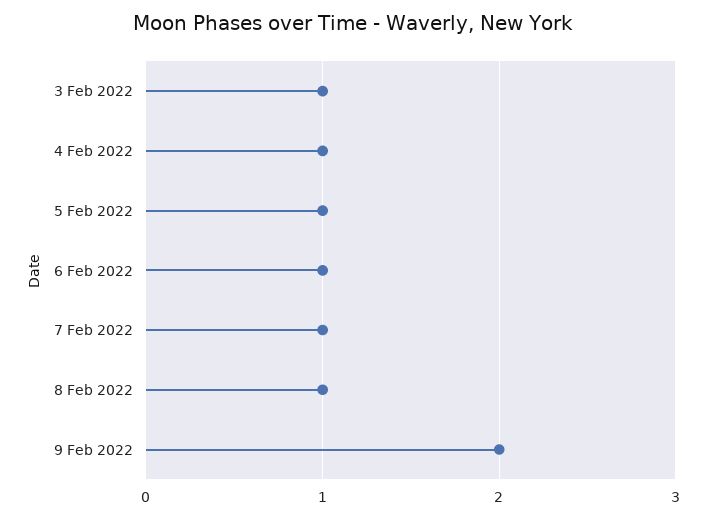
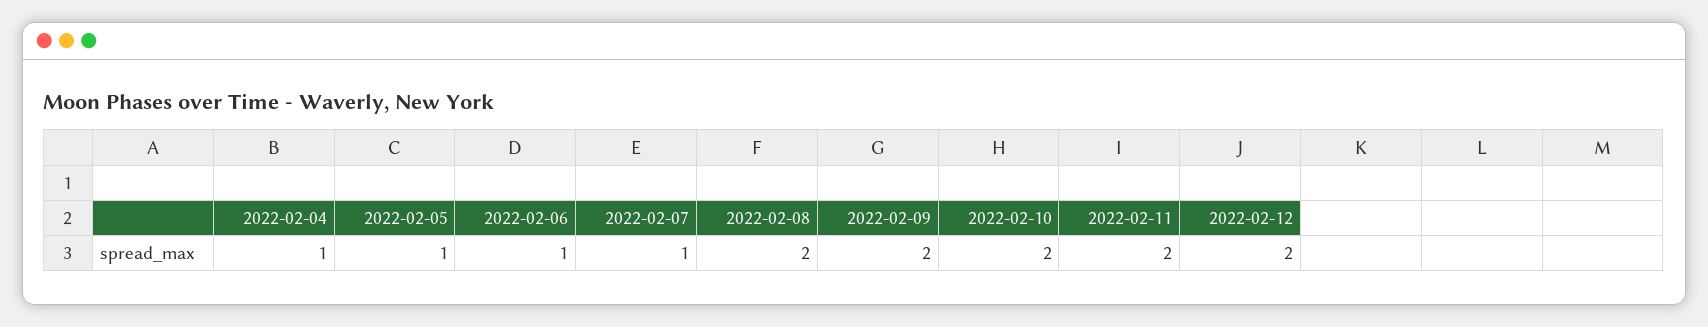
3 Feb 2022: 1 -> none
8 Feb 2022: 1 -> 2
2022-02-10: none -> 2
2022-02-11: none -> 2
2022-02-12: none -> 2

